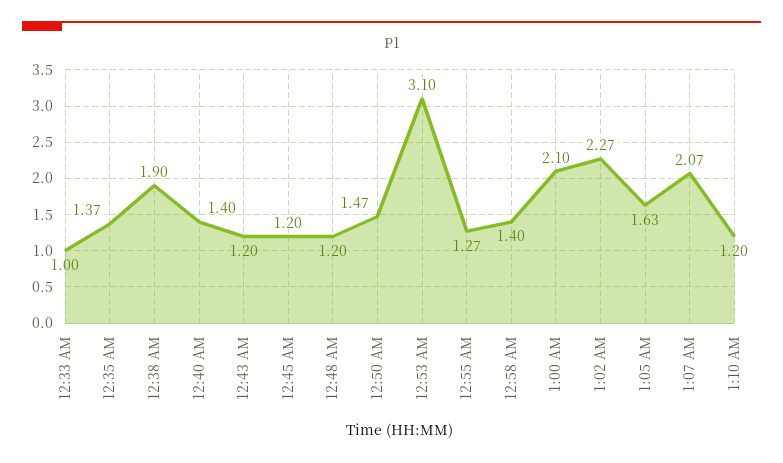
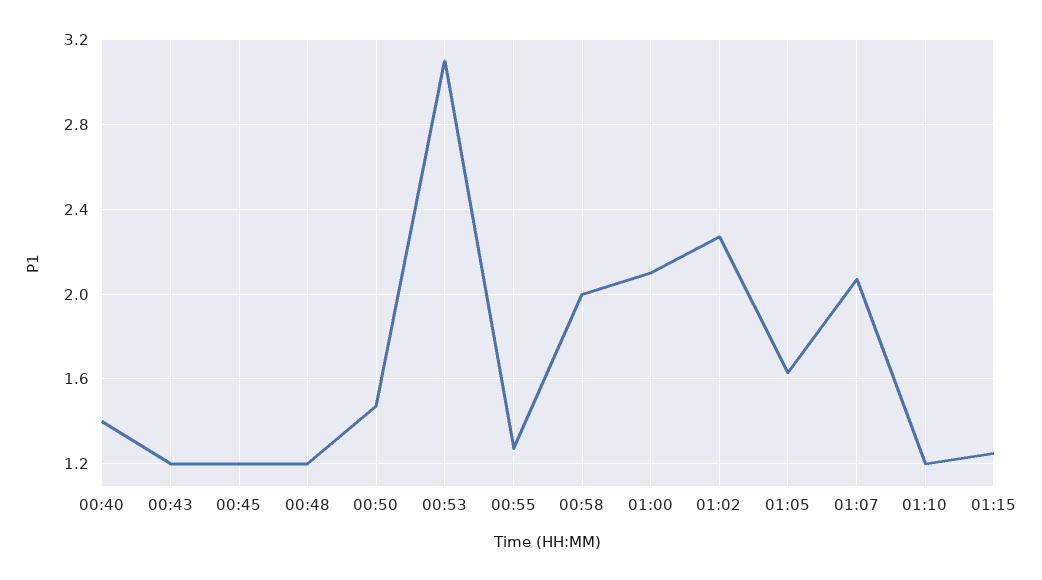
12:33 AM: 1 -> none
12:35 AM: 1.37 -> none
12:38 AM: 1.9 -> none
12:58 AM: 1.4 -> 2
01:15: none -> 1.25

